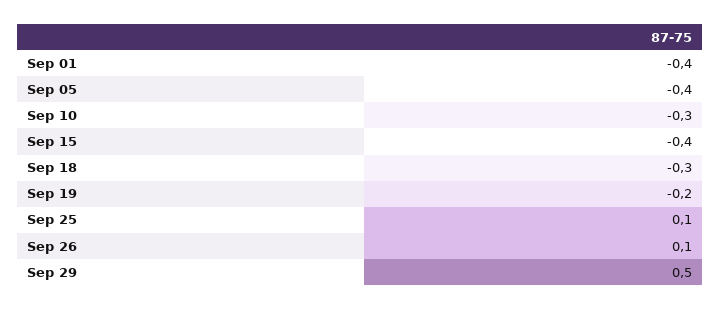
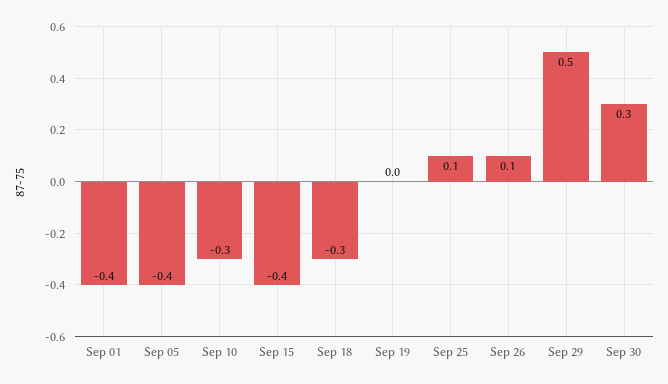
Sep 19: -0.2 -> 0
Sep 30: none -> 0.3

